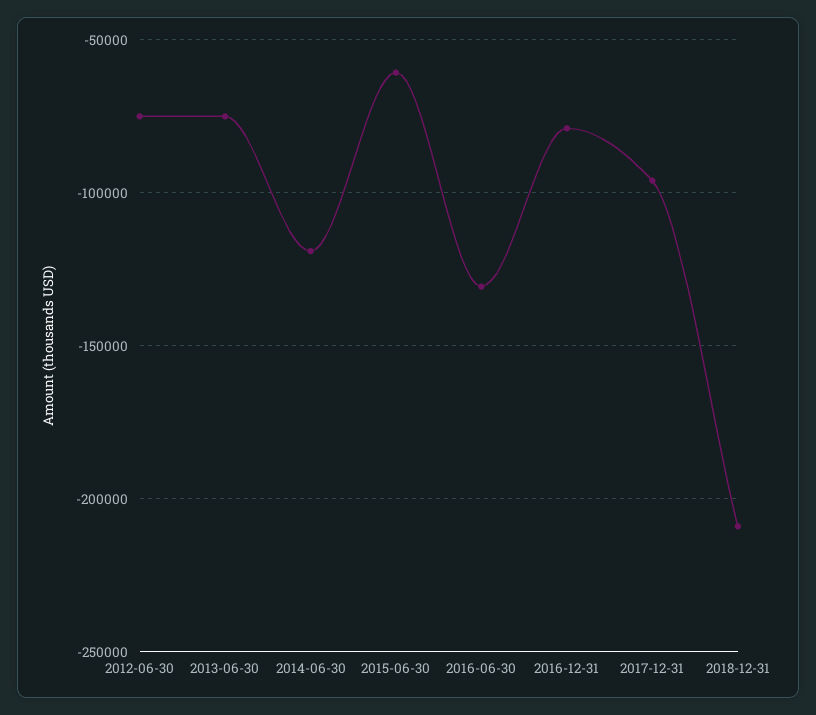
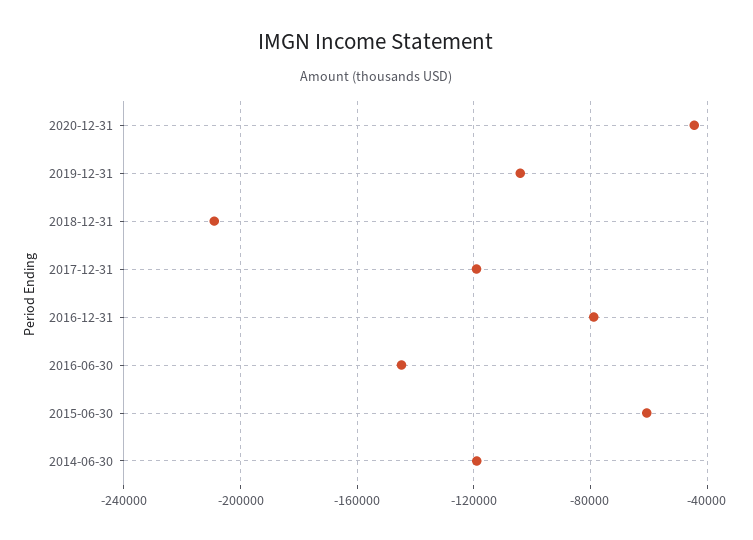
2012-06-30: -75000 -> none
2013-06-30: -75000 -> none
2016-06-30: -130000 -> -145000
2017-12-31: -95000 -> -120000
2020-12-31: none -> -45000
2019-12-31: none -> -105000

